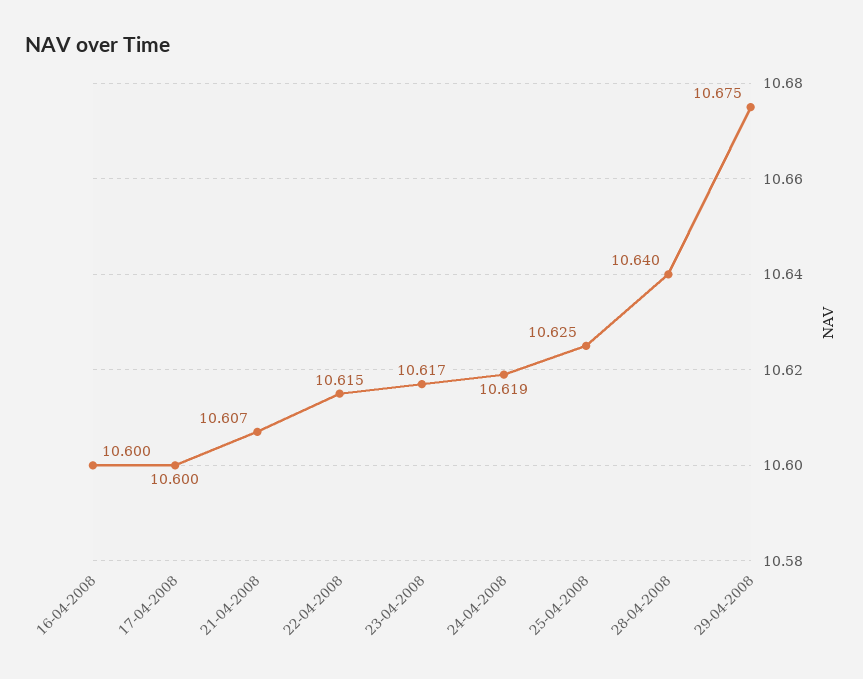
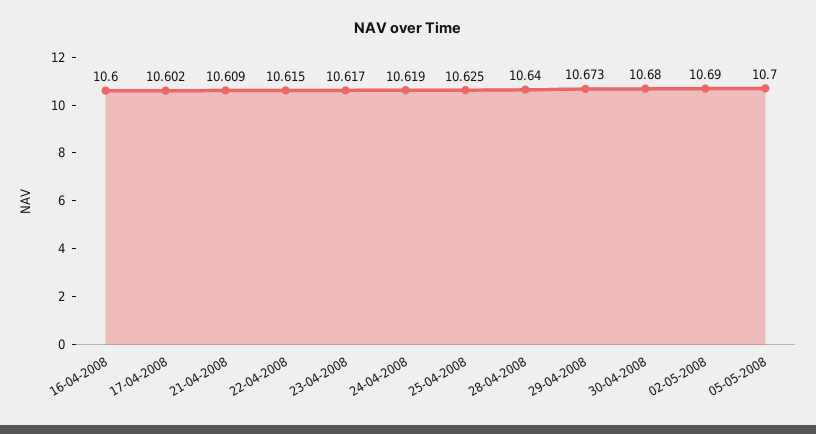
17-04-2008: 10.6 -> 10.602
21-04-2008: 10.607 -> 10.609
29-04-2008: 10.675 -> 10.673
30-04-2008: none -> 10.68
02-05-2008: none -> 10.69
05-05-2008: none -> 10.7

